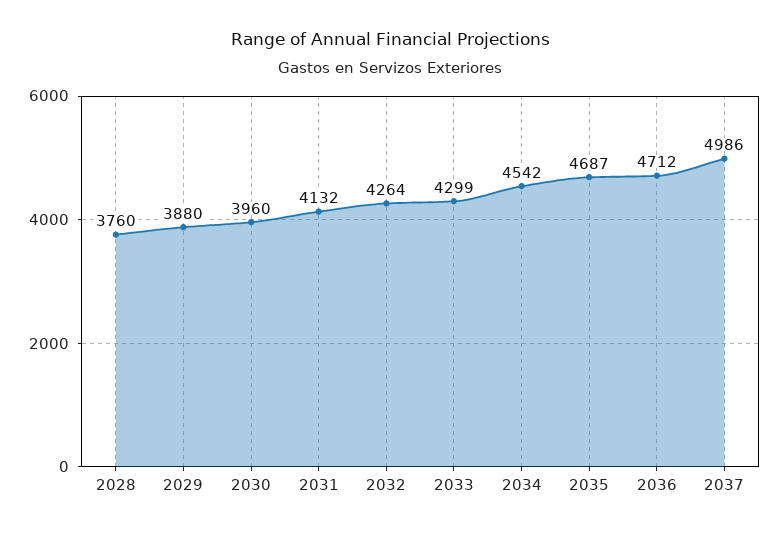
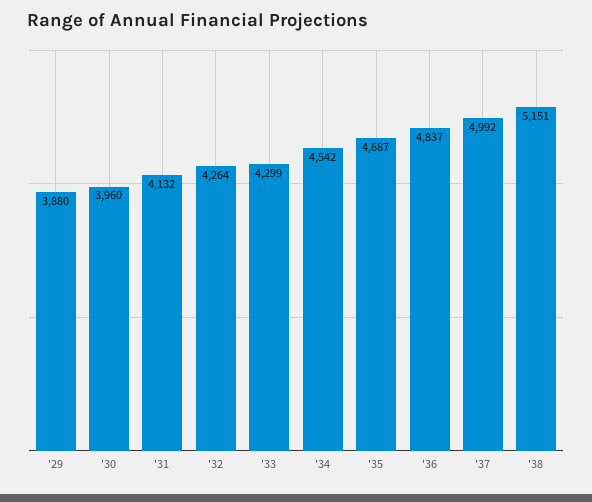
2028: 3760 -> none
2036: 4712 -> 4837
2037: 4986 -> 4992
'38: none -> 5151

